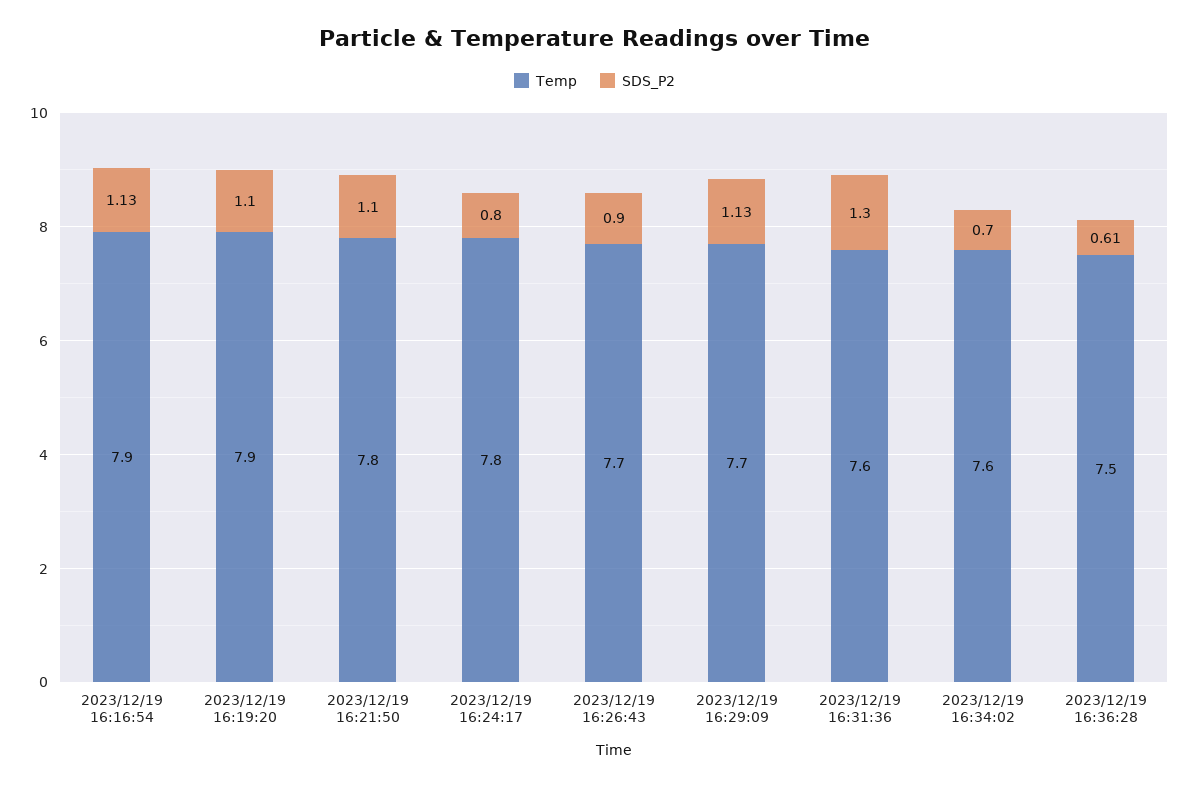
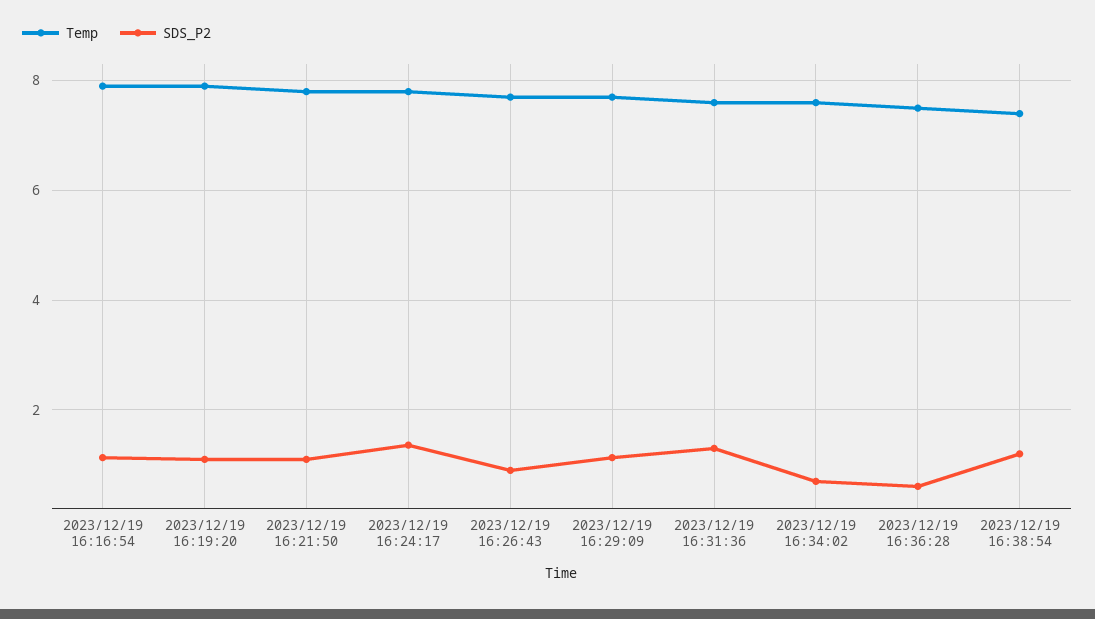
SDS_P2, 2023/12/19 16:24:17: 0.8 -> 1.4
Temp, 2023/12/19 16:38:54: none -> 7.4
SDS_P2, 2023/12/19 16:38:54: none -> 1.2

